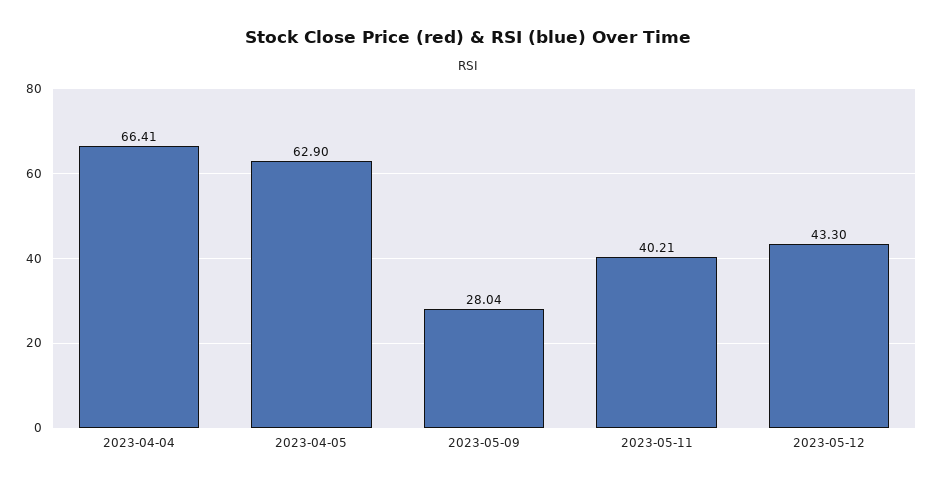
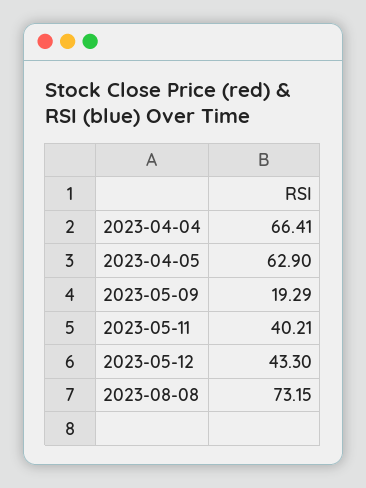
2023-05-09: 28.04 -> 19.29
2023-08-08: none -> 73.15

